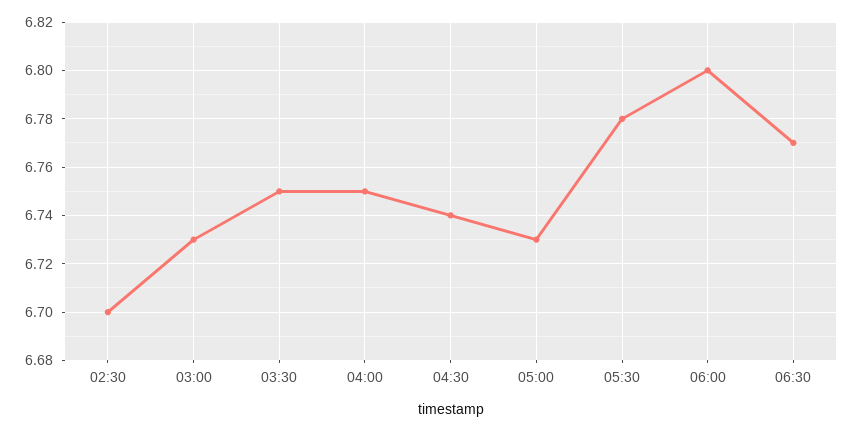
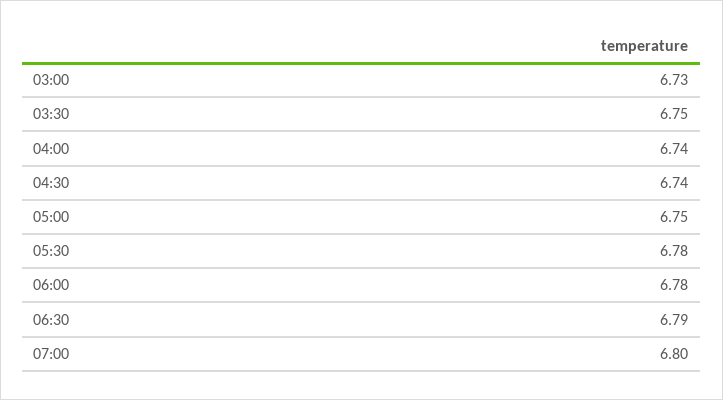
02:30: 6.7 -> none
04:00: 6.75 -> 6.74
05:00: 6.73 -> 6.75
06:00: 6.8 -> 6.78
06:30: 6.77 -> 6.79
07:00: none -> 6.8

